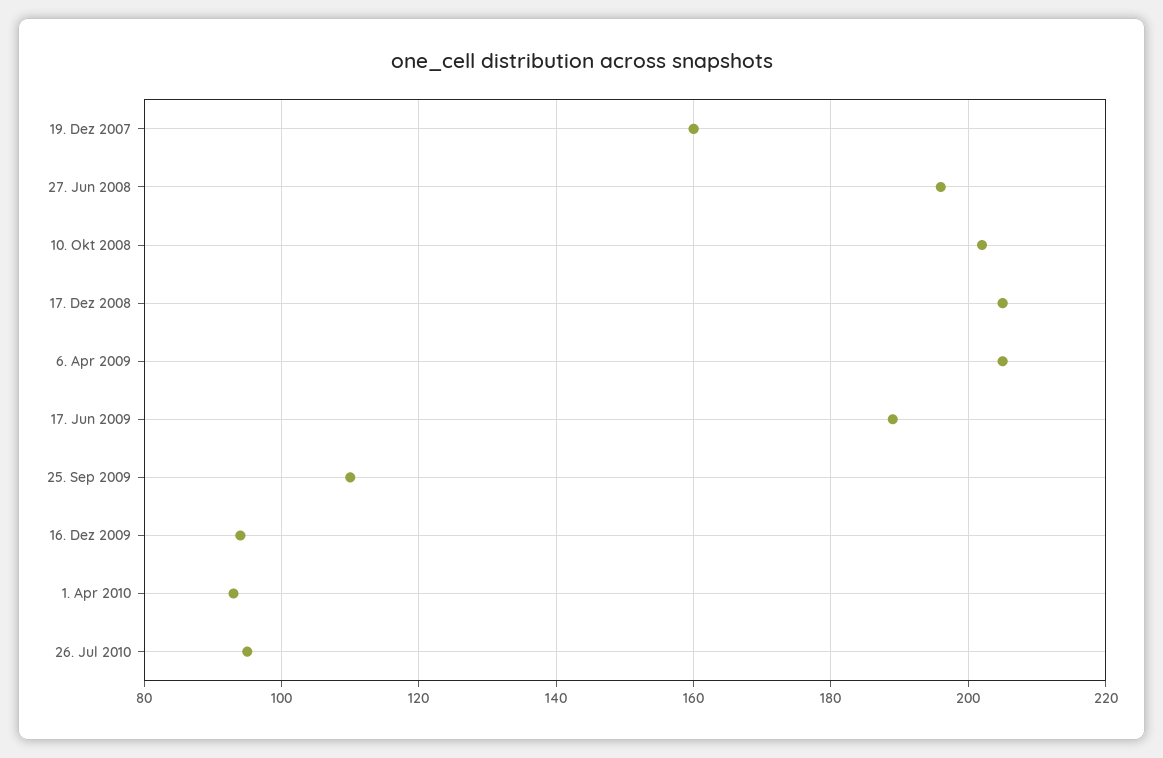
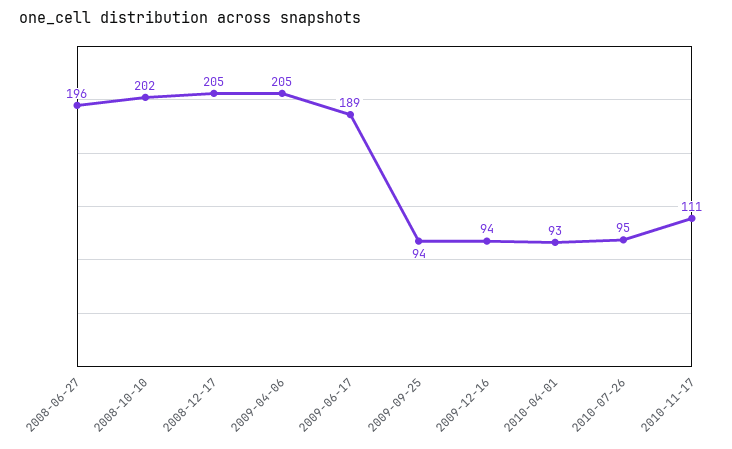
19. Dez 2007: 160 -> none
25. Sep 2009: 110 -> 94
2010-11-17: none -> 111

